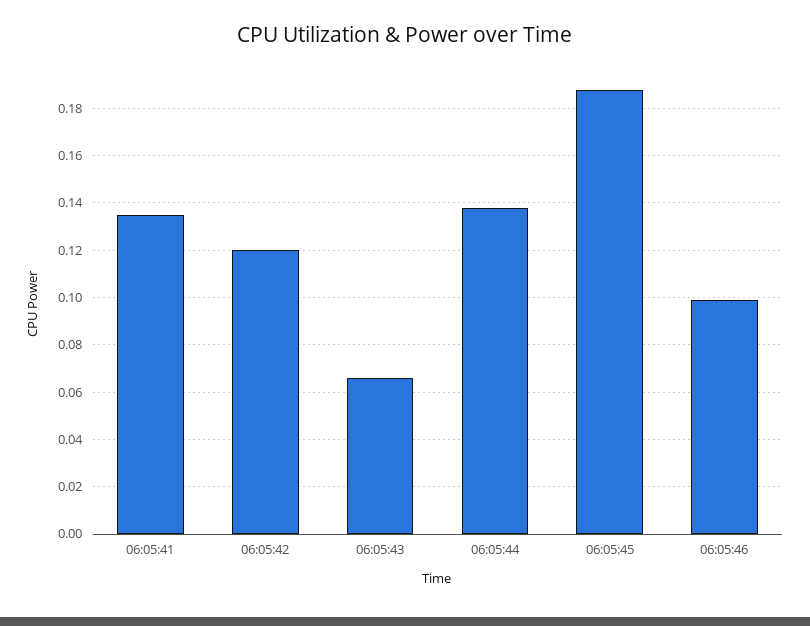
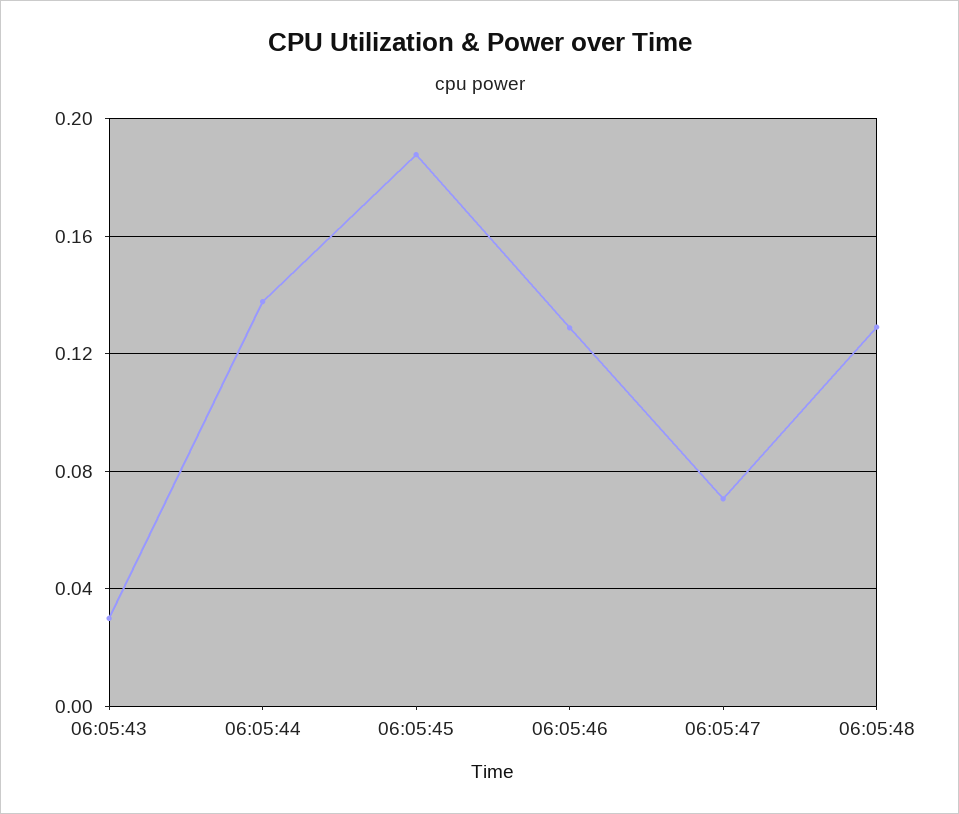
06:05:41: 0.135 -> none
06:05:42: 0.12 -> none
06:05:43: 0.065 -> 0.03
06:05:46: 0.1 -> 0.13
06:05:47: none -> 0.07
06:05:48: none -> 0.13

